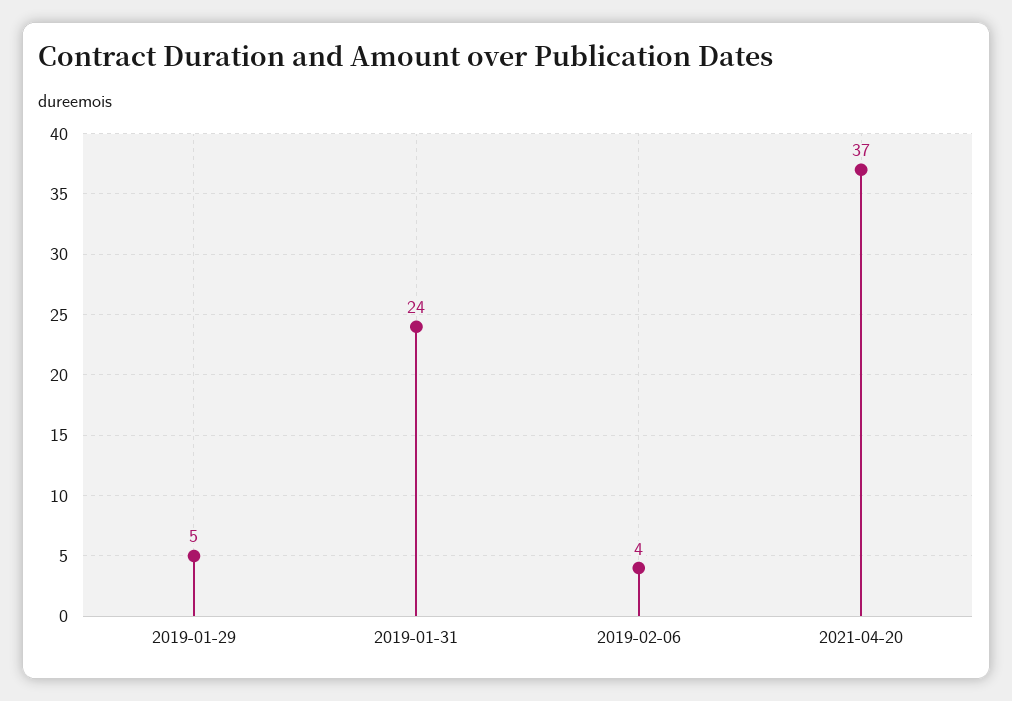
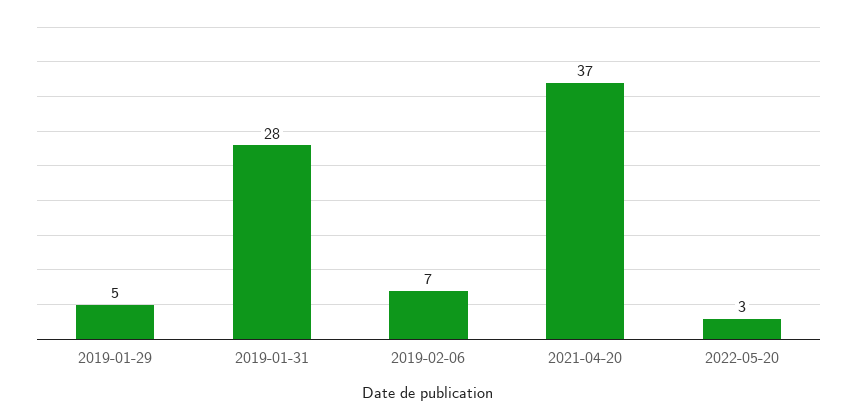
2019-01-31: 24 -> 28
2019-02-06: 4 -> 7
2022-05-20: none -> 3

